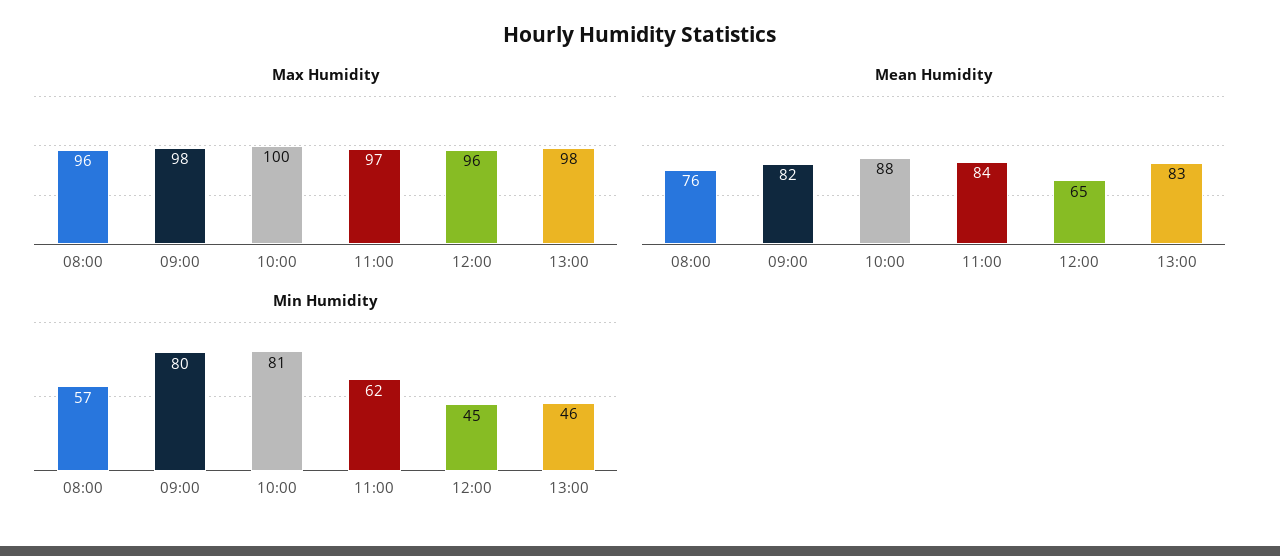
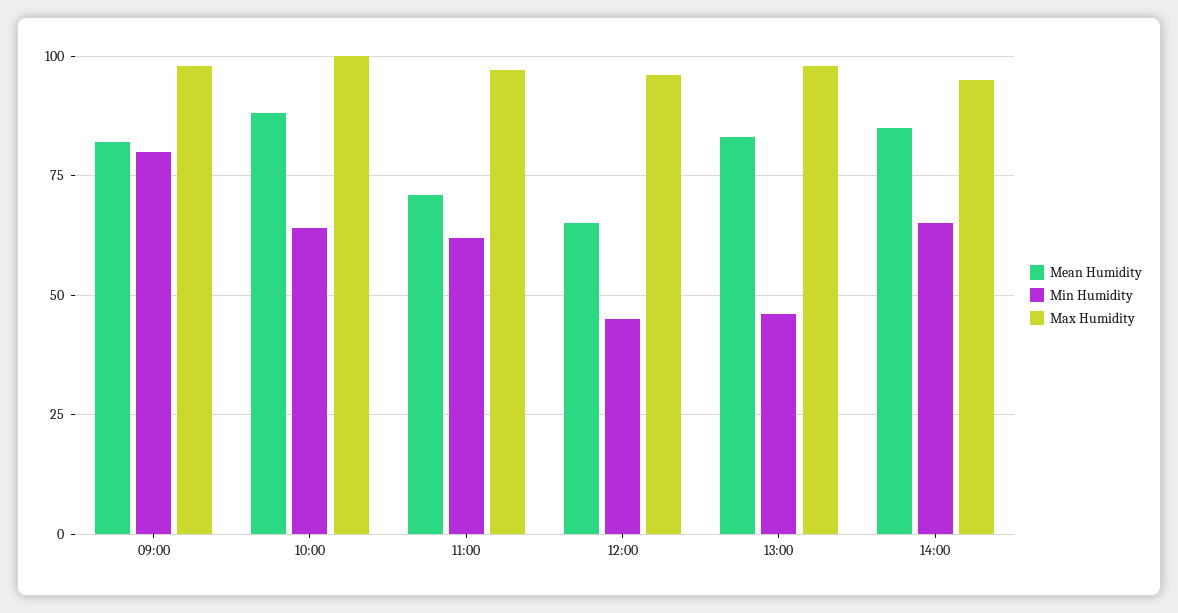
Max Humidity, 08:00: 96 -> none
Mean Humidity, 08:00: 76 -> none
Mean Humidity, 11:00: 84 -> 70
Min Humidity, 08:00: 57 -> none
Min Humidity, 10:00: 81 -> 65
Mean Humidity, 14:00: none -> 85
Min Humidity, 14:00: none -> 65
Max Humidity, 14:00: none -> 95

